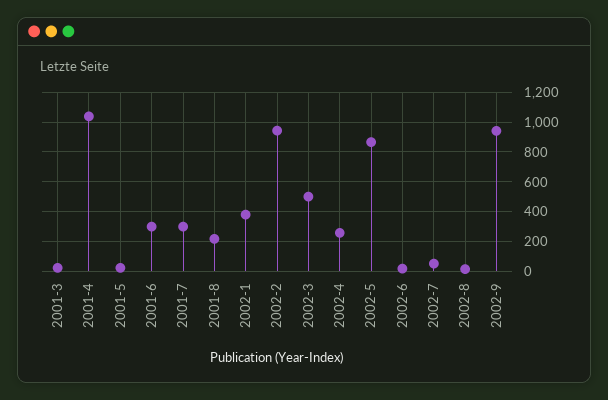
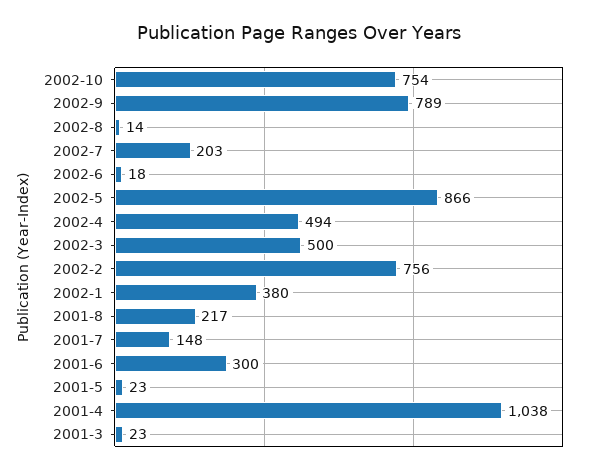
2001-7: 300 -> 148
2002-2: 950 -> 756
2002-4: 250 -> 494
2002-7: 50 -> 203
2002-9: 950 -> 789
2002-10: none -> 754

